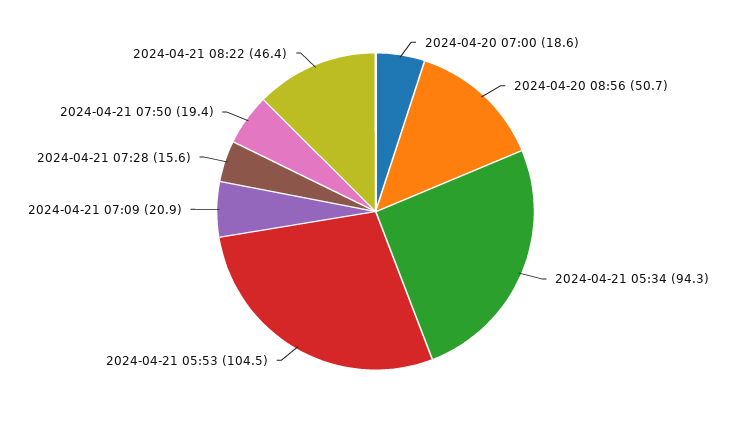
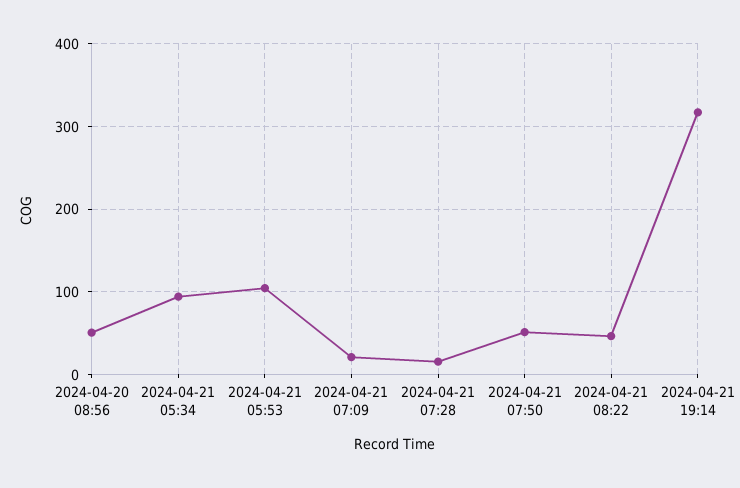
2024-04-20 07:00: 18.6 -> none
2024-04-21 07:50: 19.4 -> 50
2024-04-21 19:14: none -> 320

